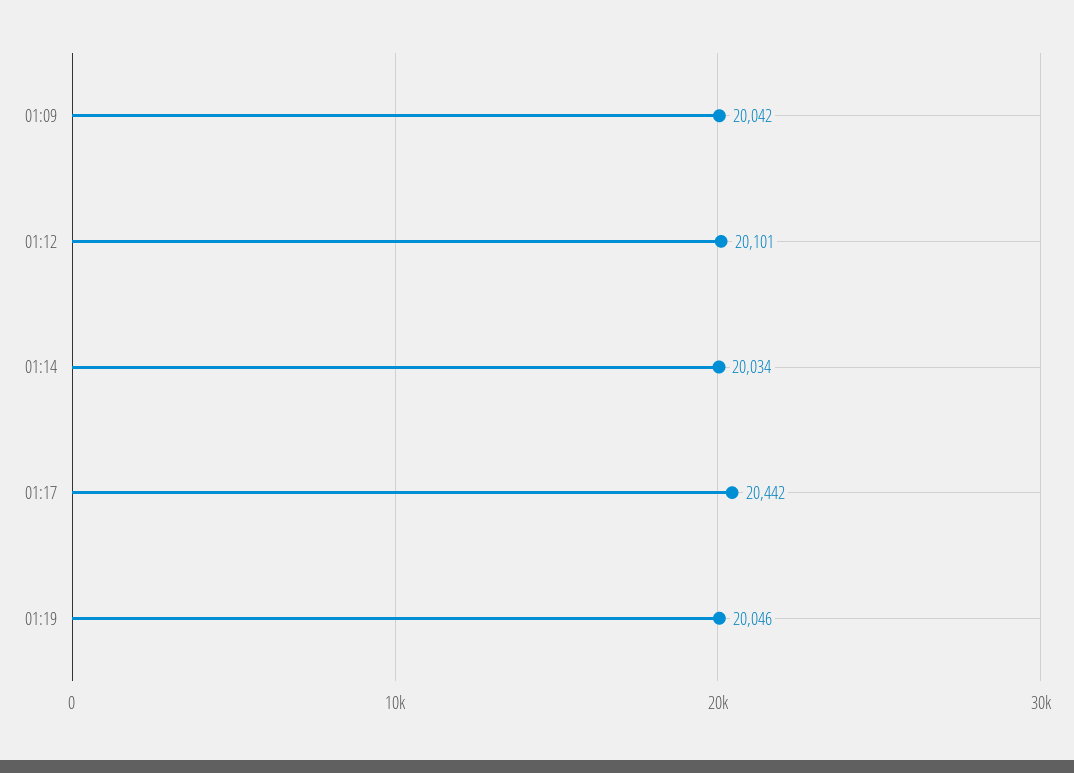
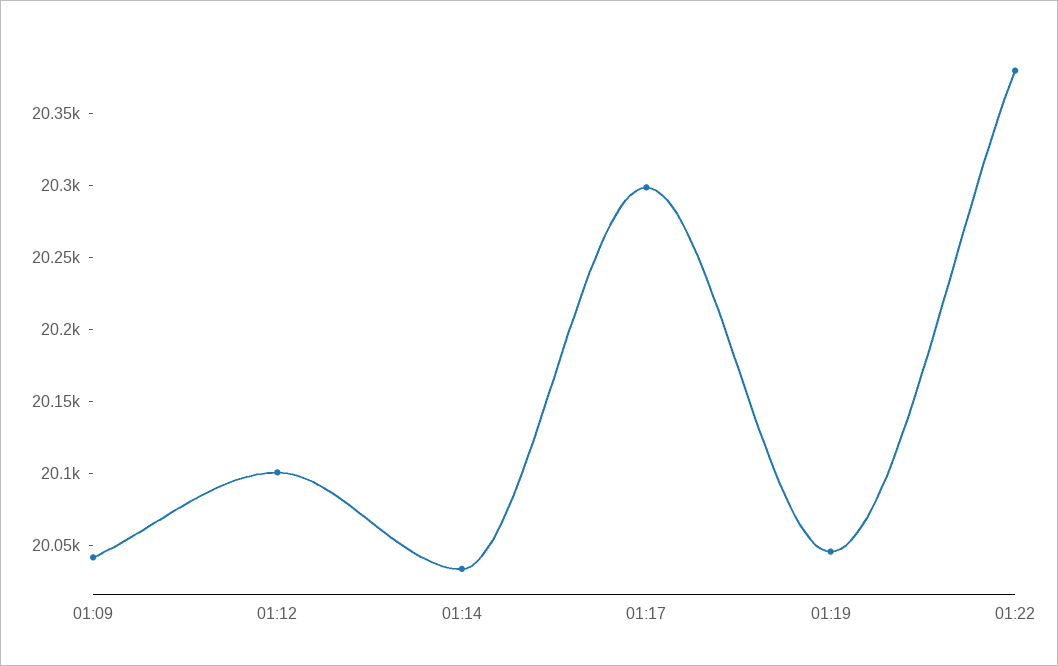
01:17: 20442 -> 20300
01:22: none -> 20380

